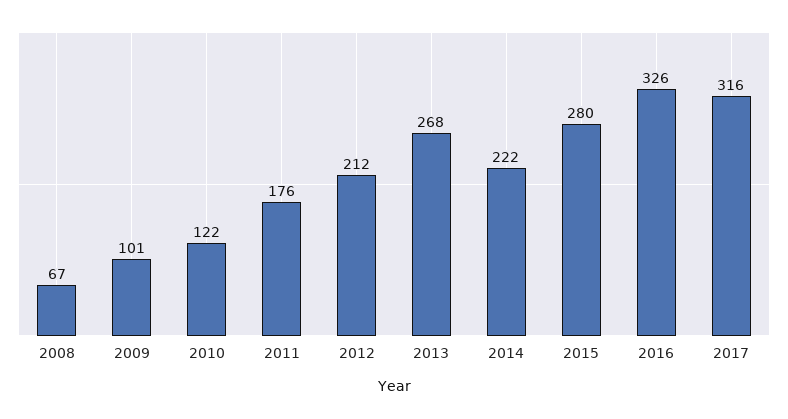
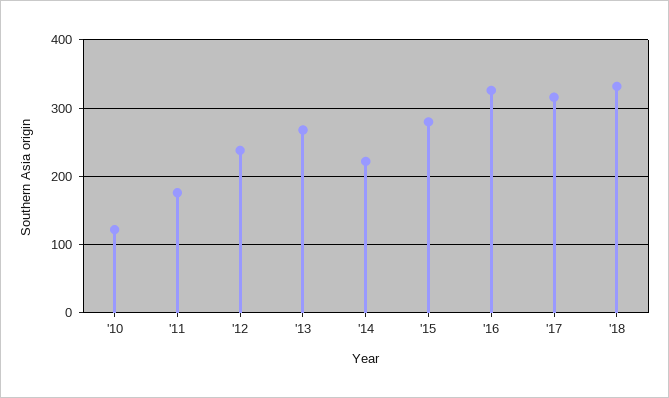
2008: 67 -> none
2009: 101 -> none
2012: 212 -> 240
'18: none -> 330

